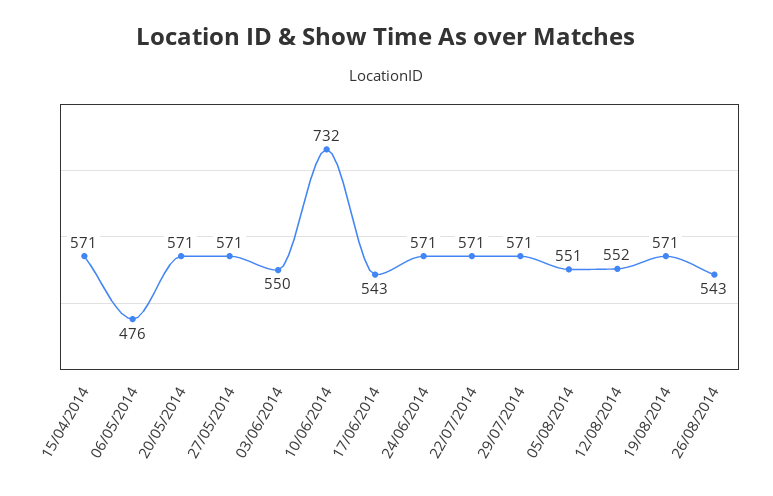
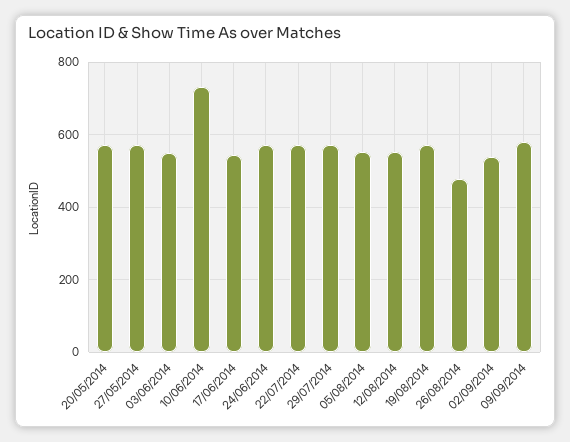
15/04/2014: 571 -> none
06/05/2014: 476 -> none
26/08/2014: 543 -> 480
02/09/2014: none -> 540
09/09/2014: none -> 580

